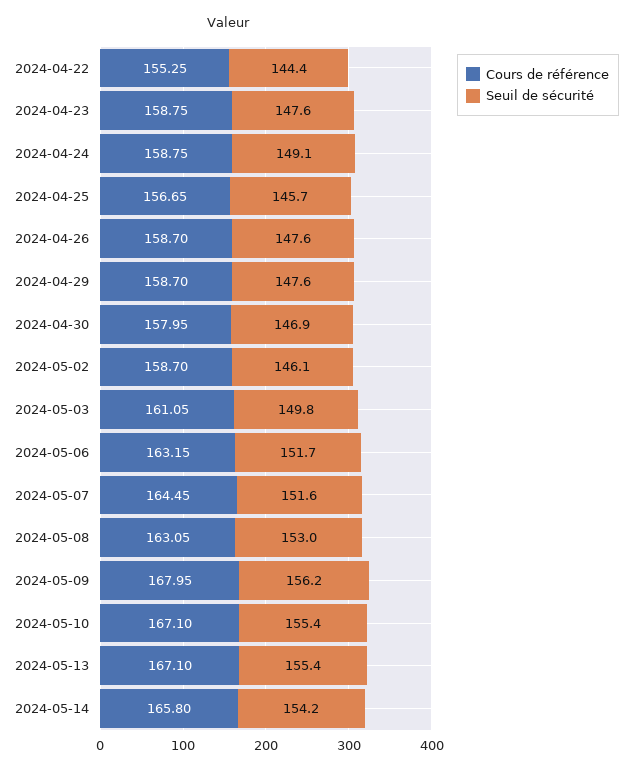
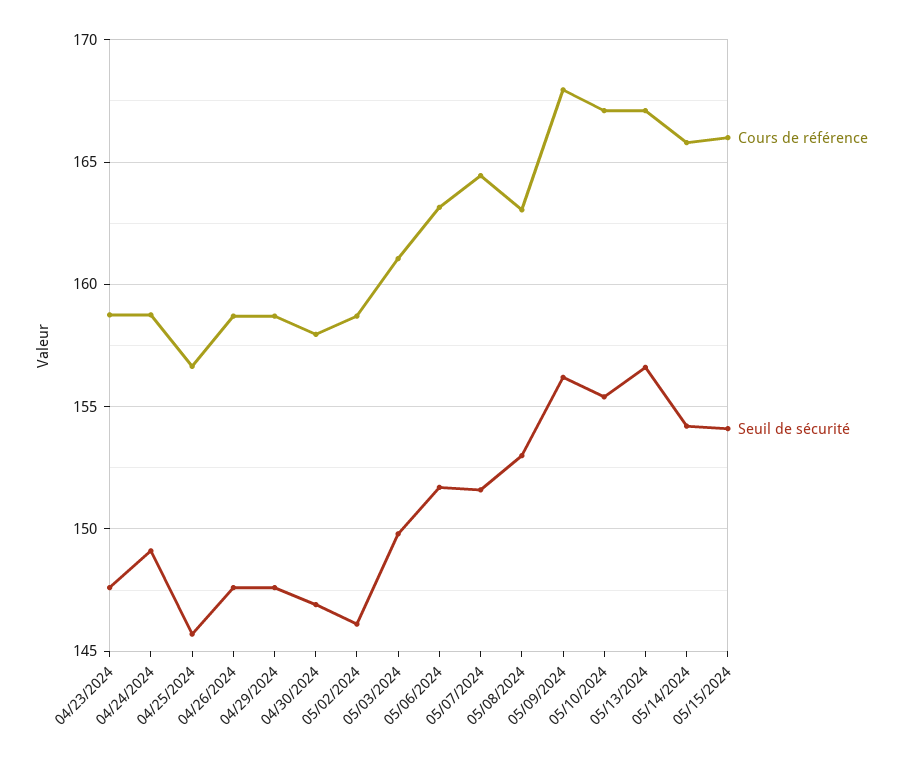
Cours de référence, 2024-04-22: 155.25 -> none
Seuil de sécurité, 2024-04-22: 144.4 -> none
Seuil de sécurité, 2024-05-13: 155.4 -> 156.5
Cours de référence, 05/15/2024: none -> 166
Seuil de sécurité, 05/15/2024: none -> 154

